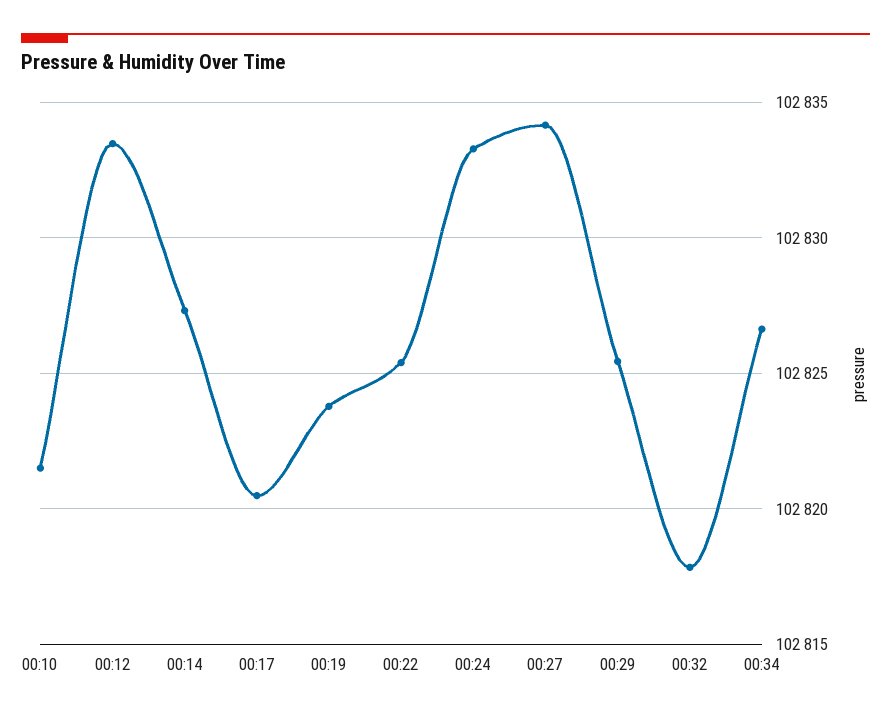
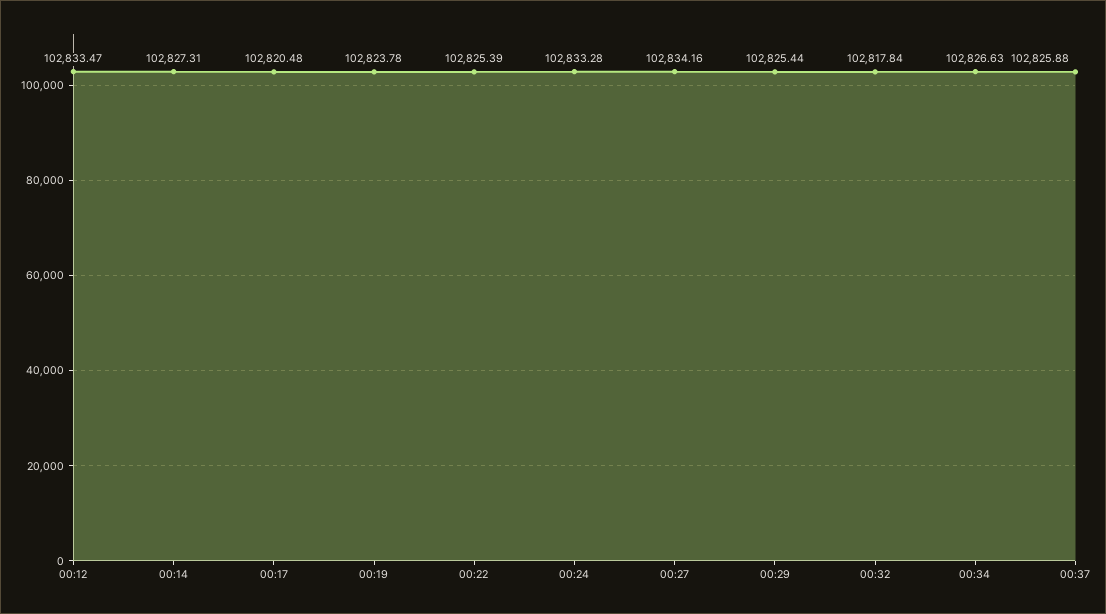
00:10: 102821.5 -> none
00:37: none -> 102825.88

